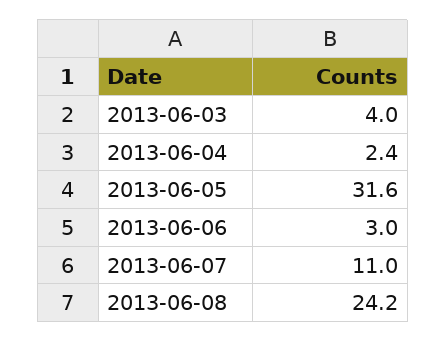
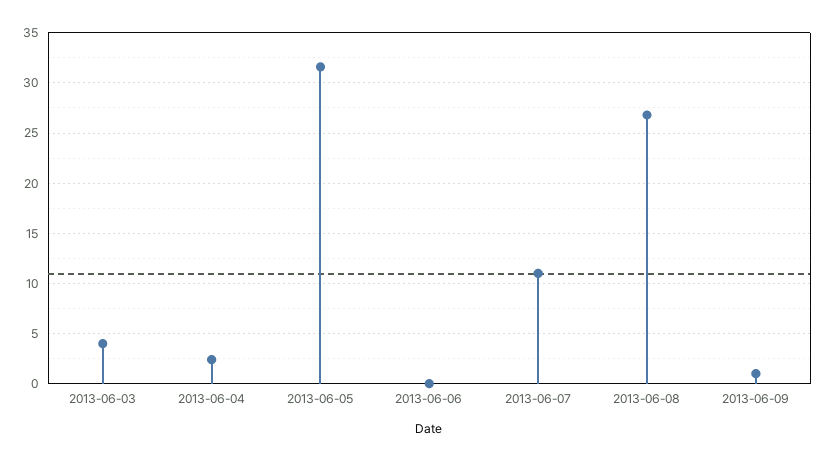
2013-06-06: 3 -> 0
2013-06-08: 24.2 -> 27
2013-06-09: none -> 1

